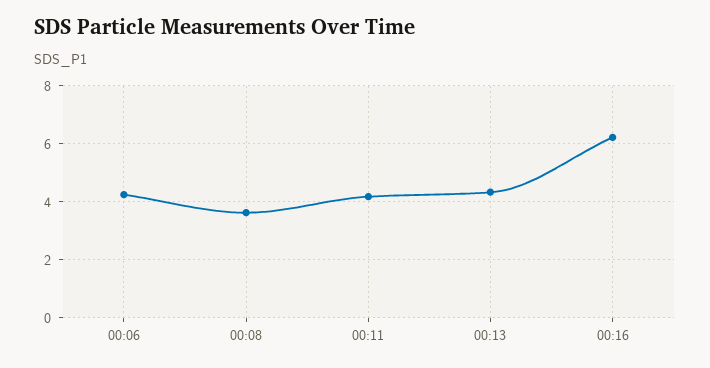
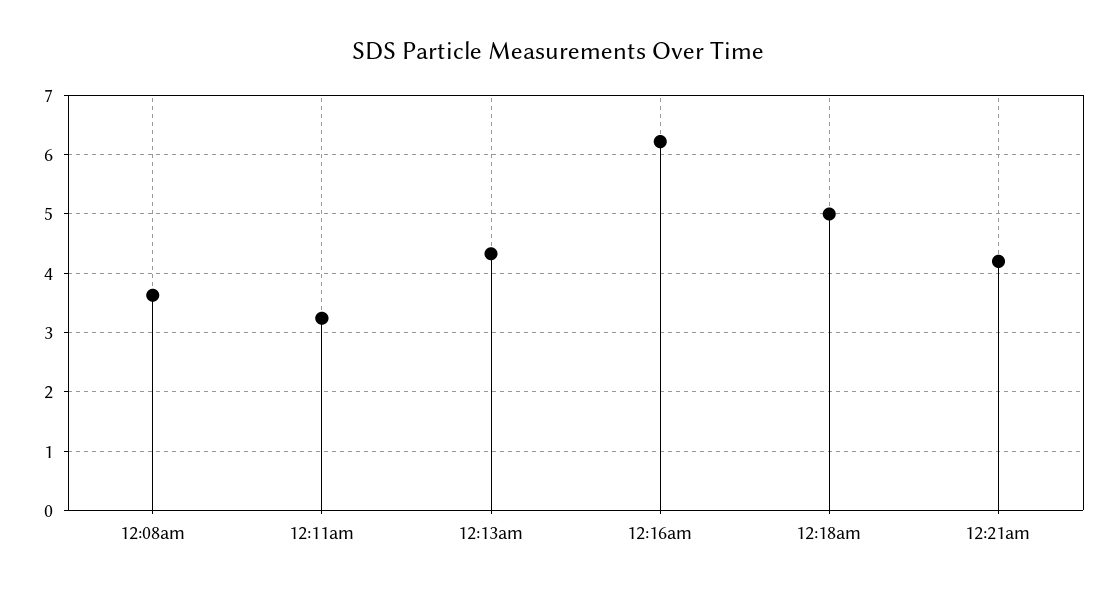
00:06: 4.25 -> none
00:11: 4.25 -> 3.2
12:18am: none -> 5
12:21am: none -> 4.2

